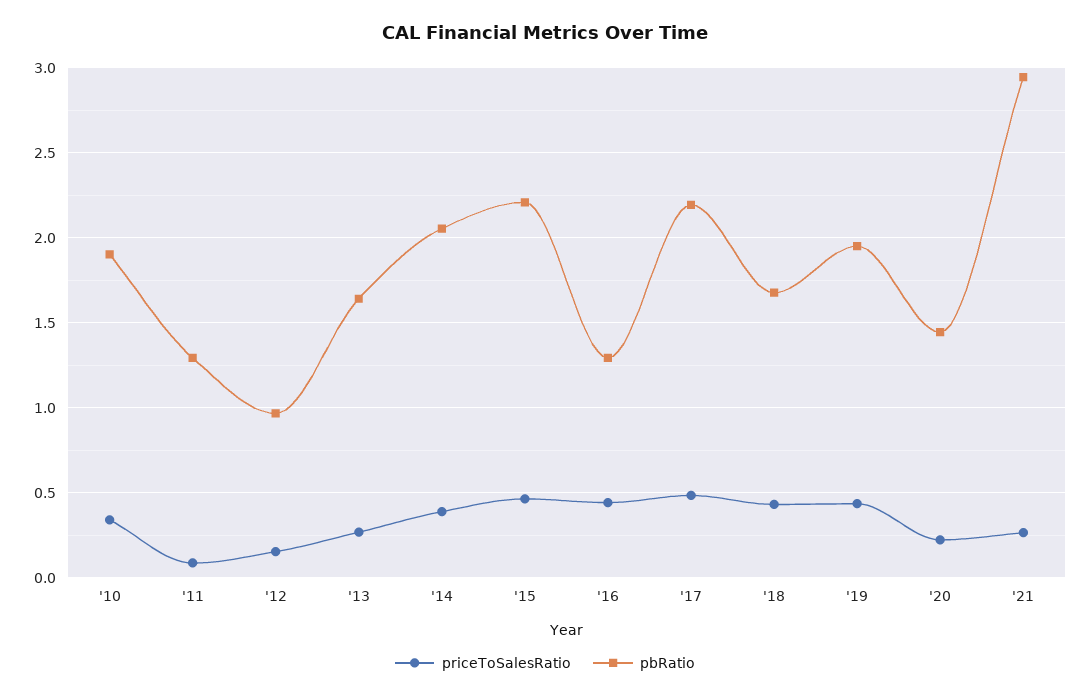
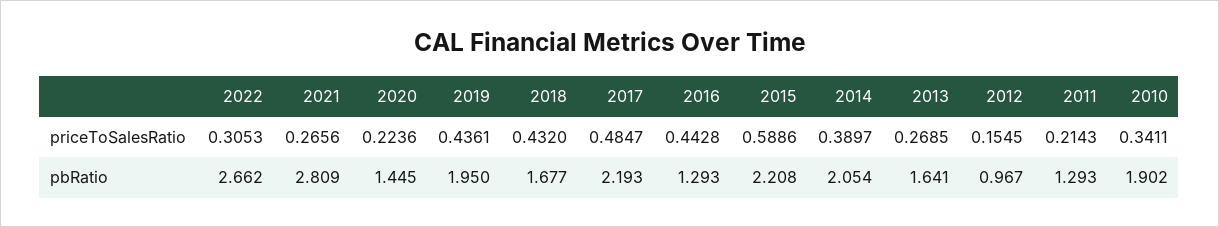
priceToSalesRatio, '11: 0.1 -> 0.2143
priceToSalesRatio, '15: 0.45 -> 0.5886
pbRatio, '21: 2.95 -> 2.809
priceToSalesRatio, 2022: none -> 0.3053
pbRatio, 2022: none -> 2.662

